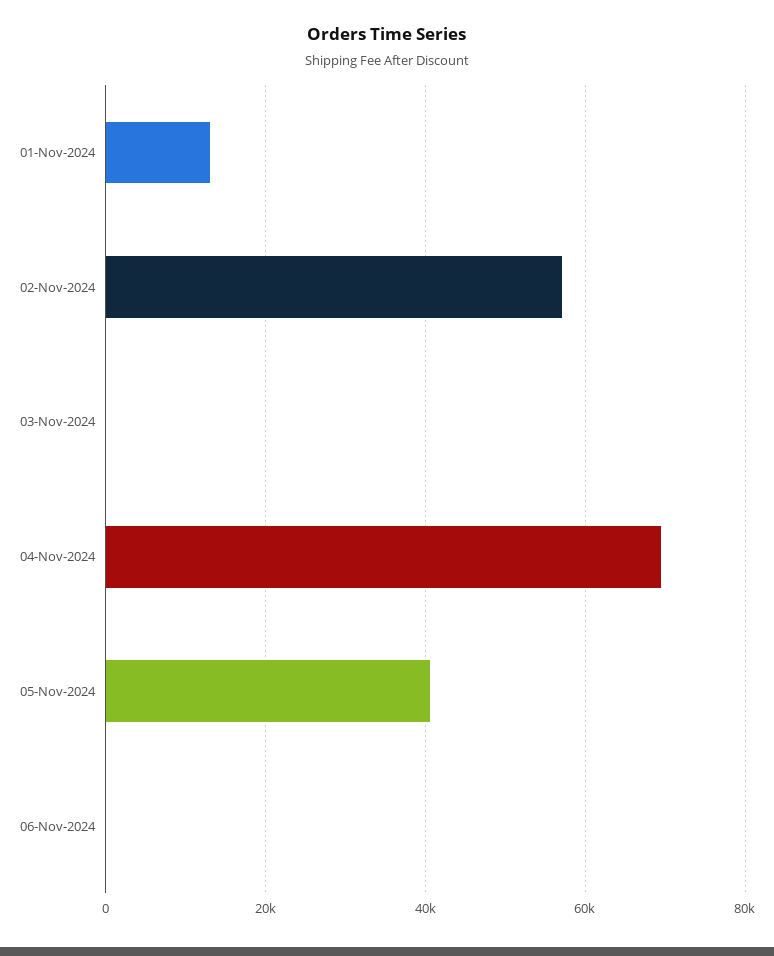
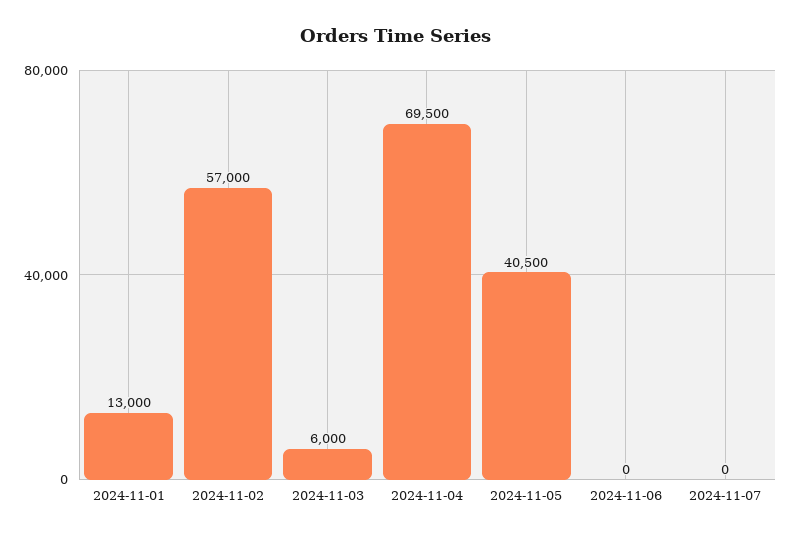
03-Nov-2024: 0 -> 6000
2024-11-07: none -> 0

